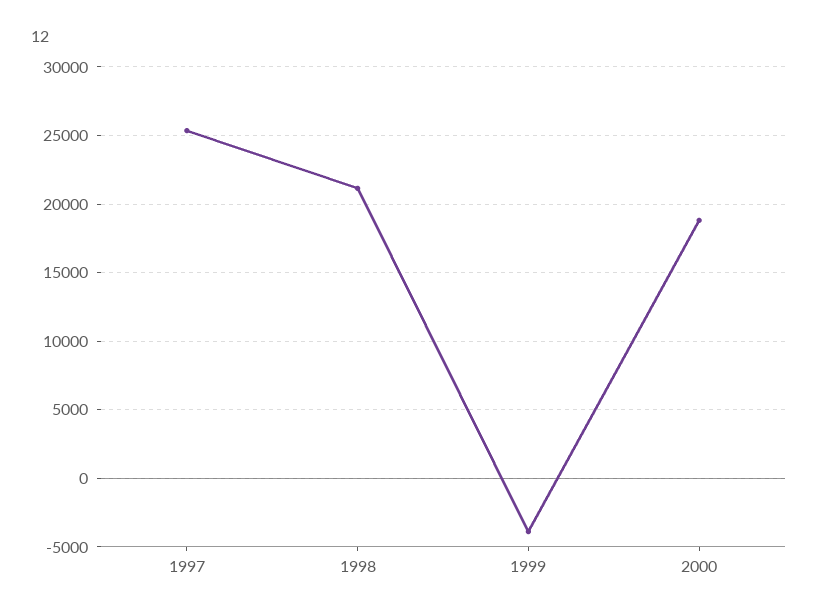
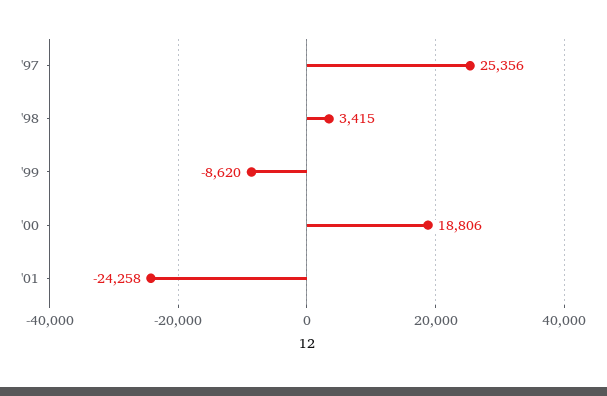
1998: 21000 -> 3415
1999: -4000 -> -8620
'01: none -> -24258

